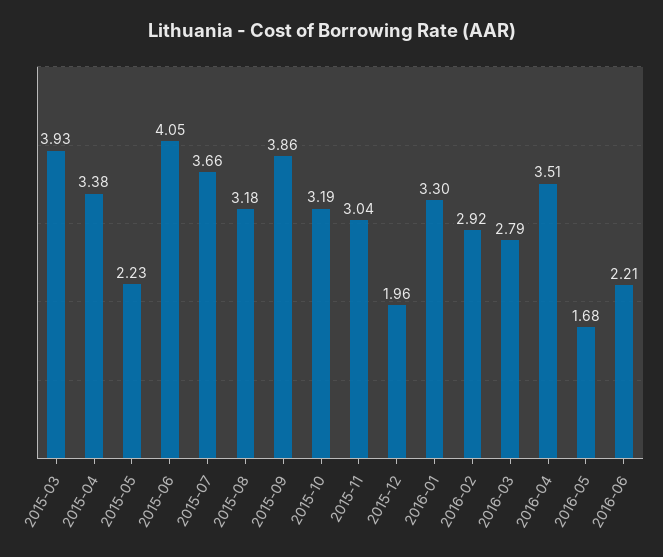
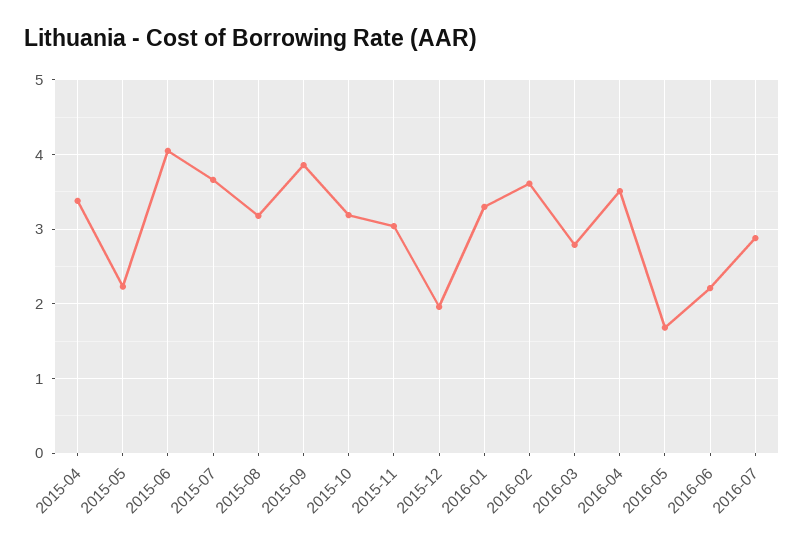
2015-03: 3.93 -> none
2016-02: 2.92 -> 3.6
2016-07: none -> 2.9

